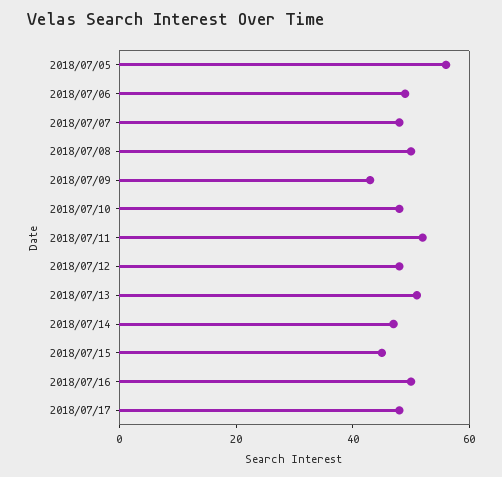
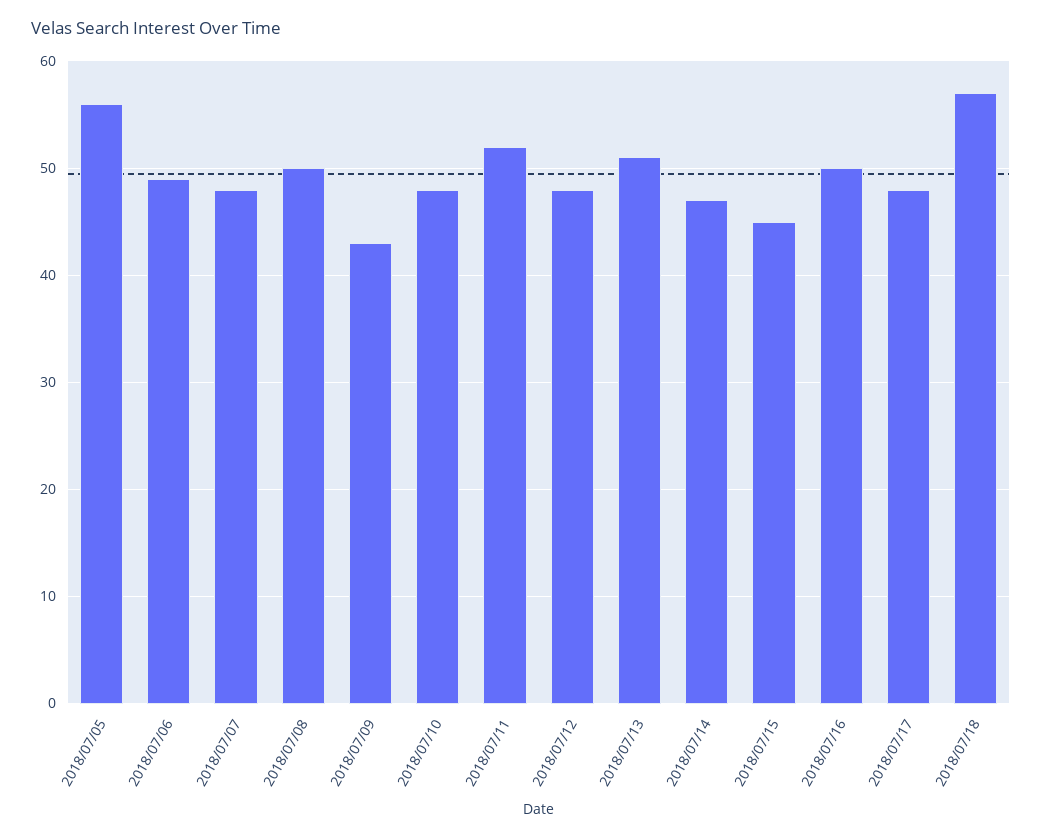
2018/07/18: none -> 57

